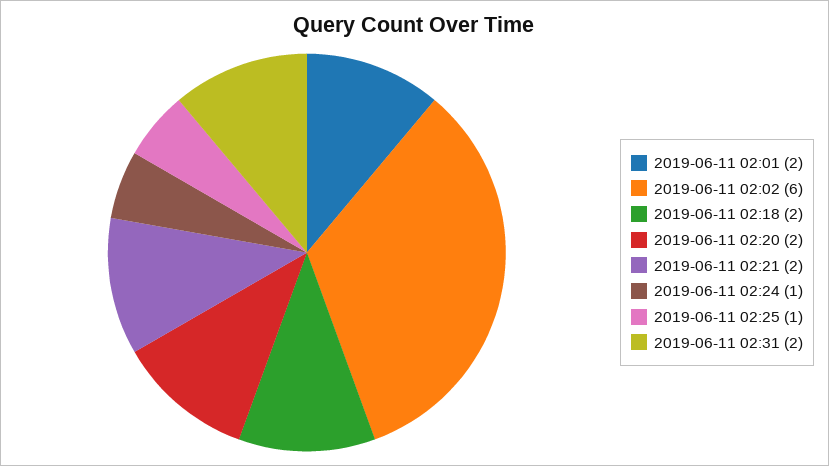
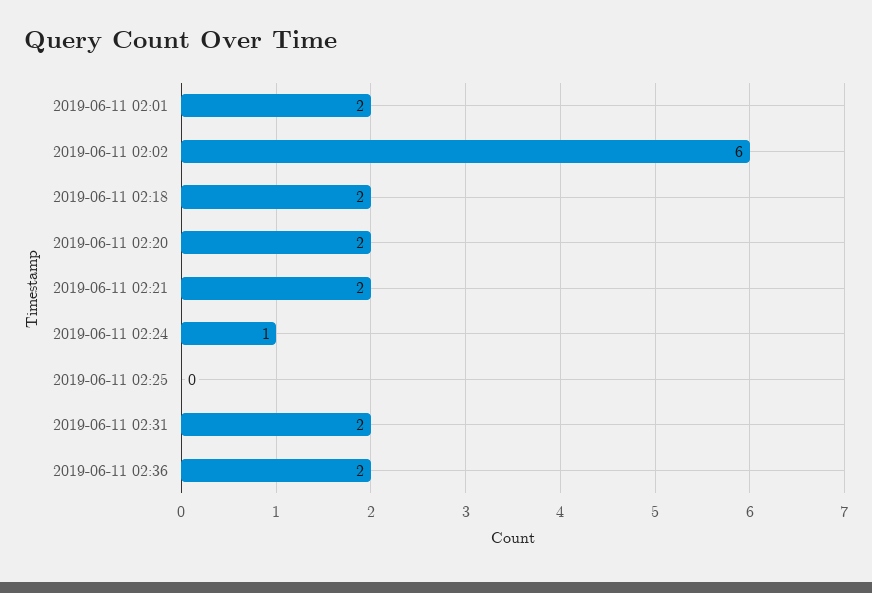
2019-06-11 02:25: 1 -> 0
2019-06-11 02:36: none -> 2

